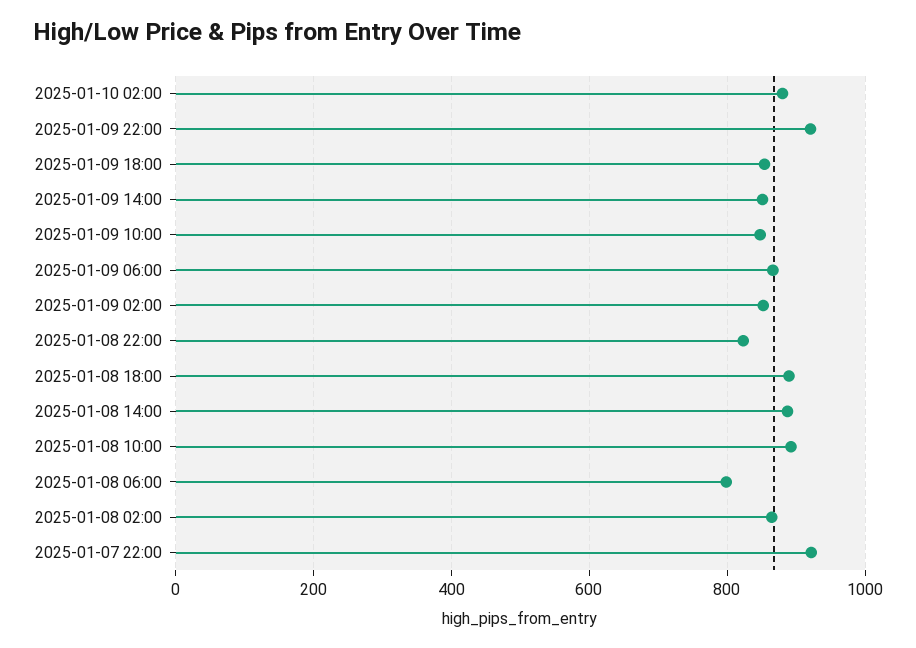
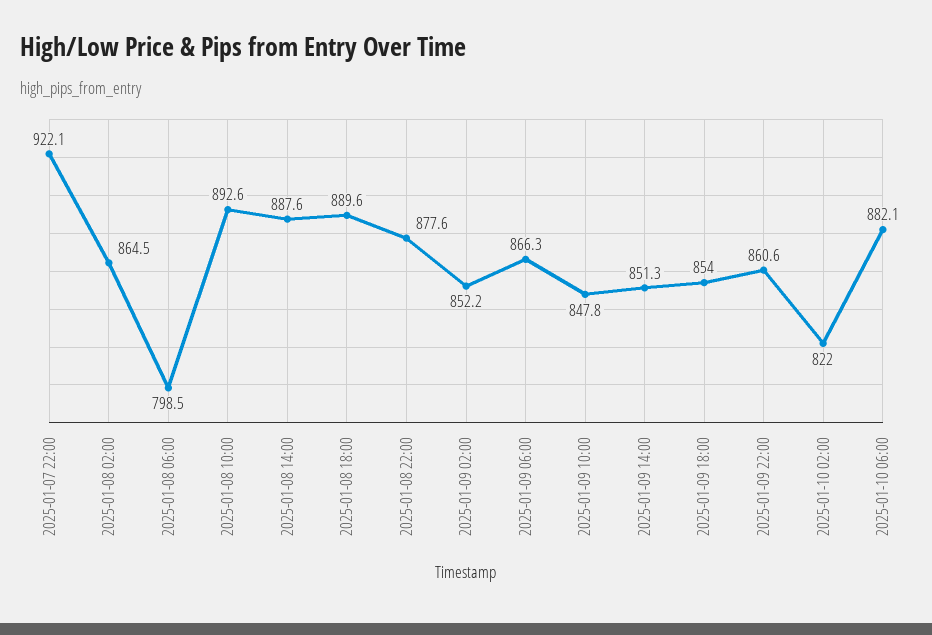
2025-01-10 02:00: 880 -> 822
2025-01-09 22:00: 920 -> 860.6
2025-01-08 22:00: 820 -> 877.6
2025-01-10 06:00: none -> 882.1

